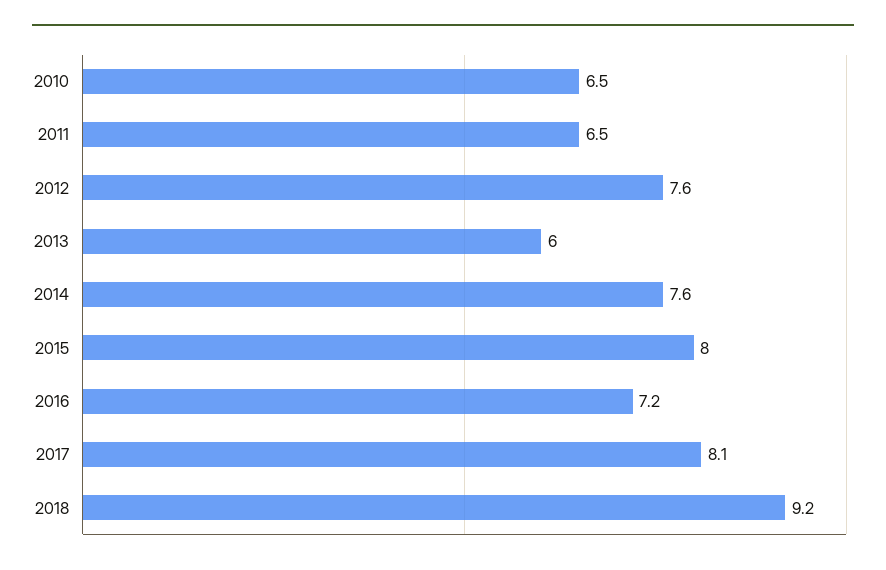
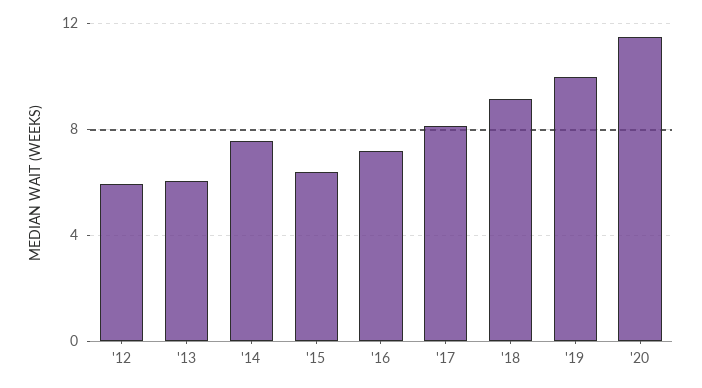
2010: 6.5 -> none
2011: 6.5 -> none
2012: 7.6 -> 6
2015: 8 -> 6.5
'19: none -> 10
'20: none -> 11.5

